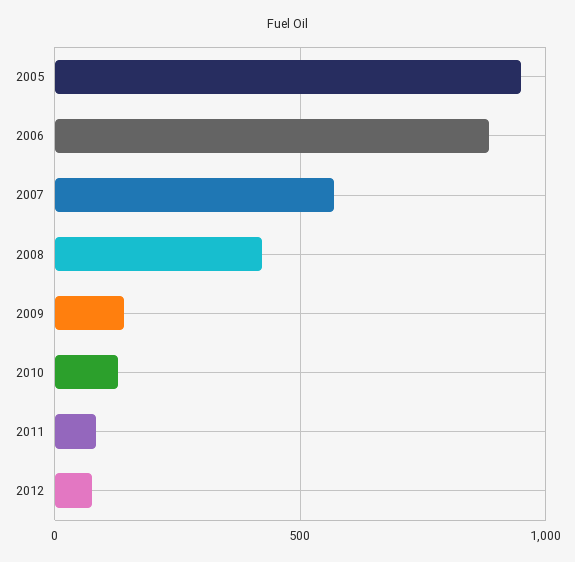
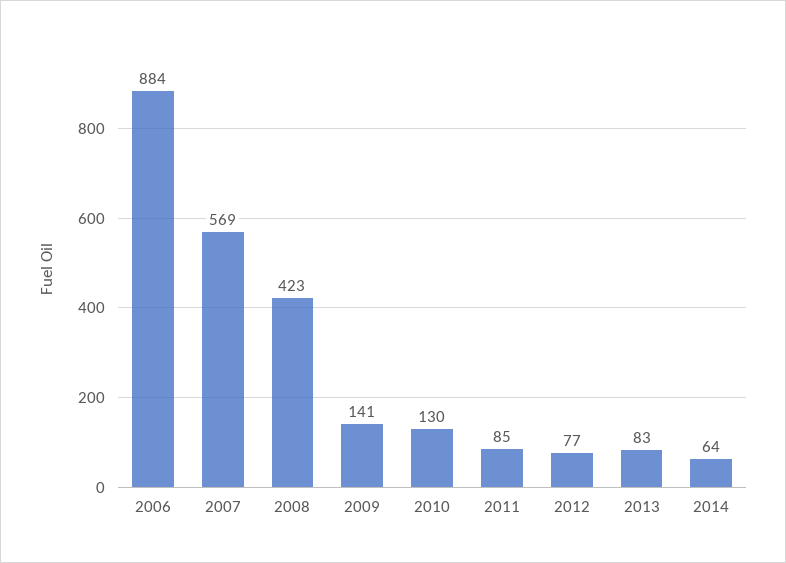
2005: 950 -> none
2013: none -> 83
2014: none -> 64

